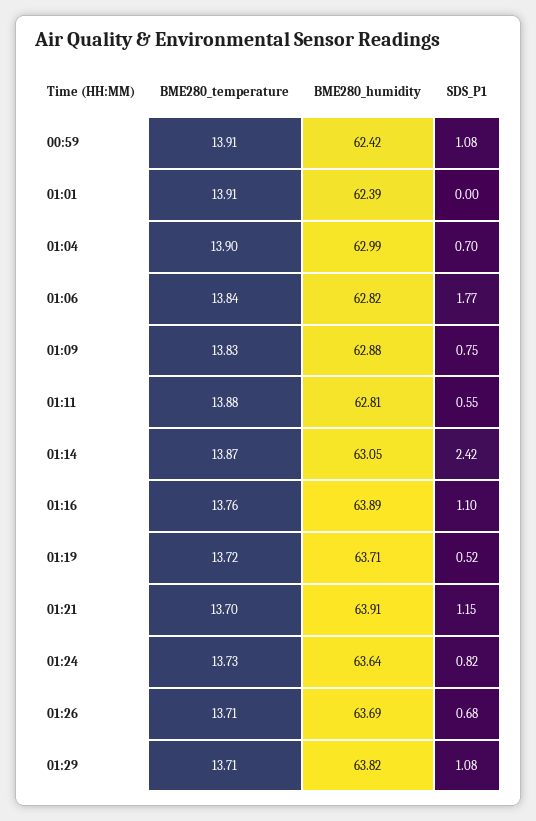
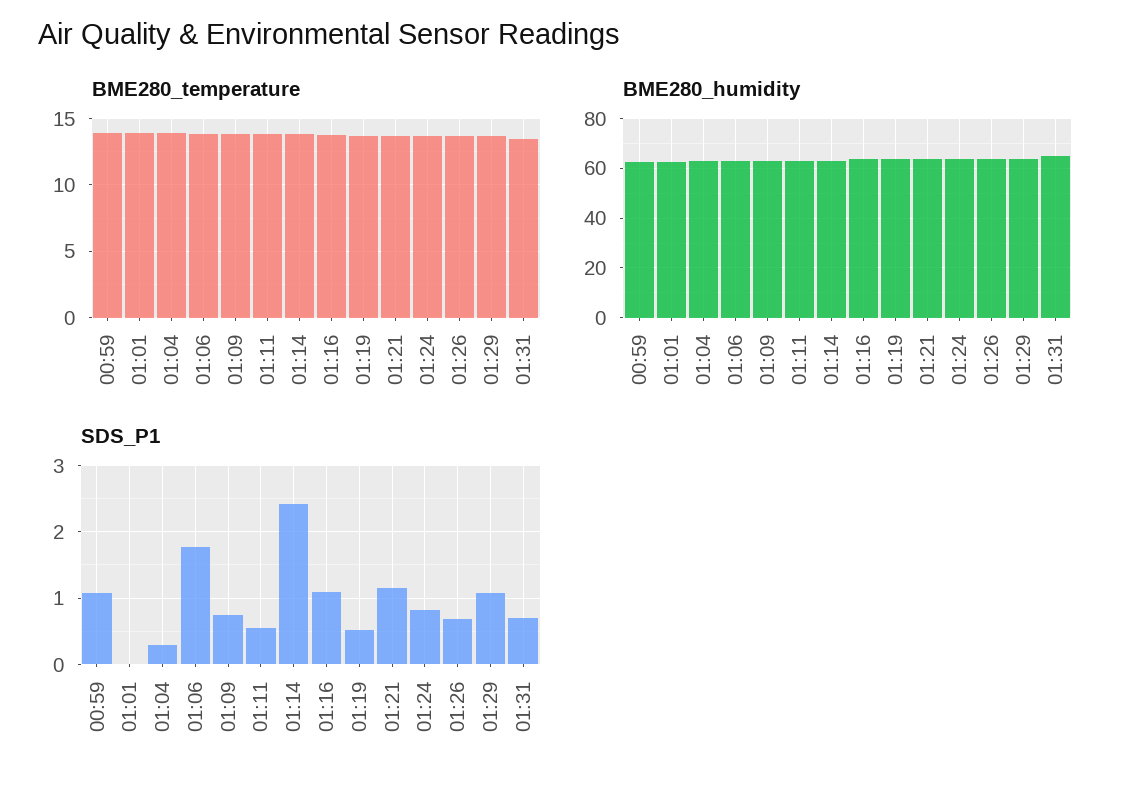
SDS_P1, 01:04: 0.7 -> 0.3
BME280_temperature, 01:31: none -> 13.5
BME280_humidity, 01:31: none -> 65
SDS_P1, 01:31: none -> 0.7

